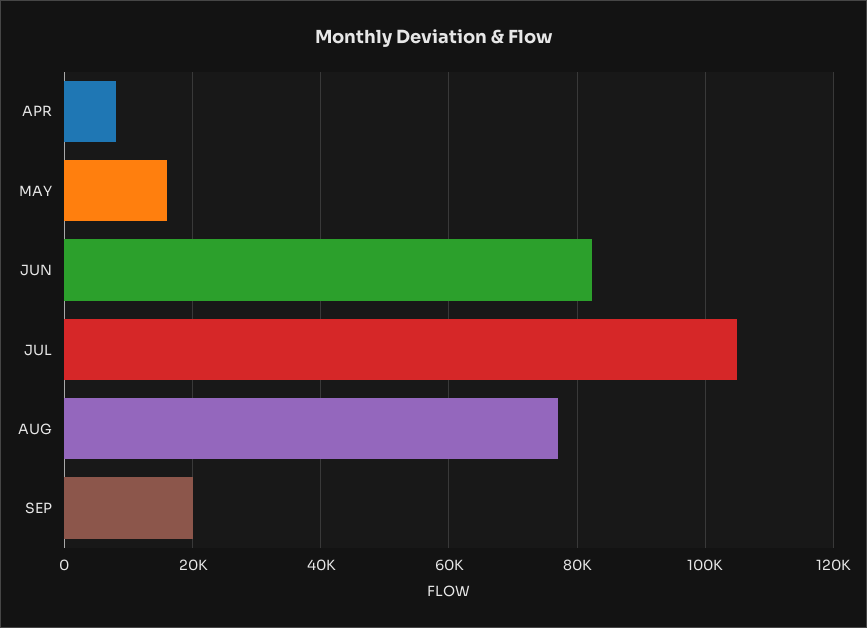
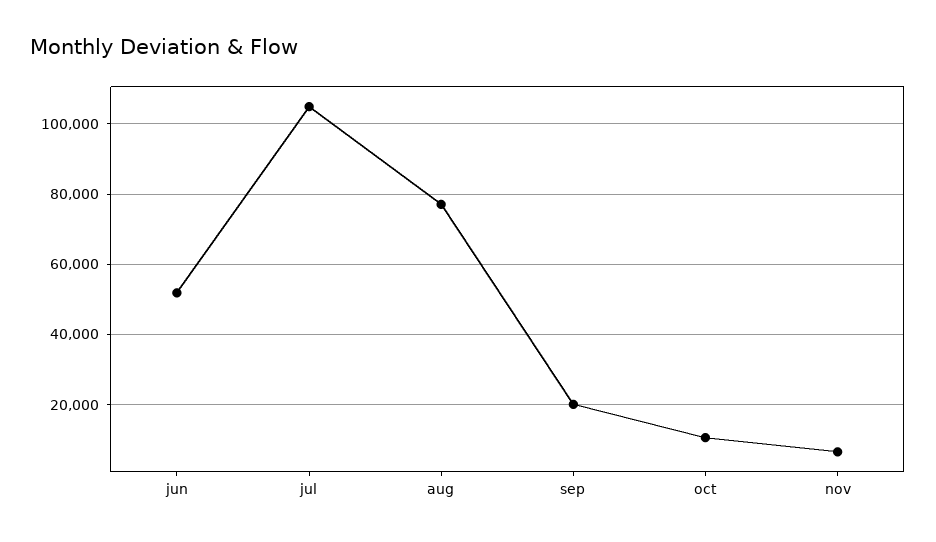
APR: 8000 -> none
MAY: 16000 -> none
JUN: 82000 -> 52000
oct: none -> 10000
nov: none -> 6000

